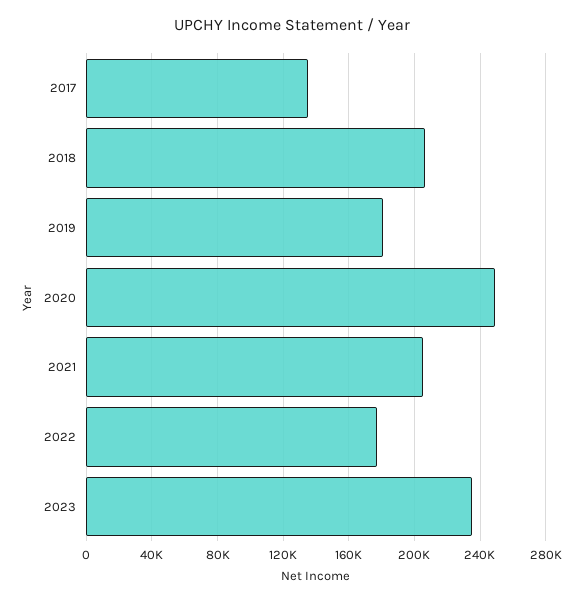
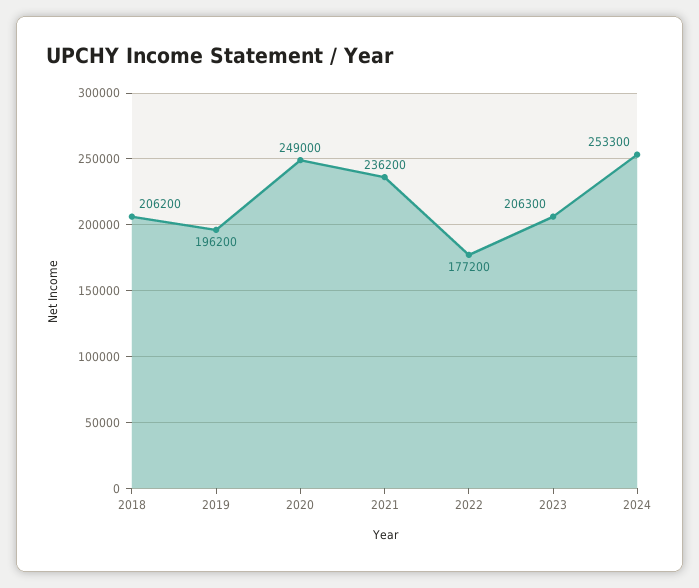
2017: 135000 -> none
2019: 180000 -> 196200
2021: 205000 -> 236200
2023: 235000 -> 206300
2024: none -> 253300

